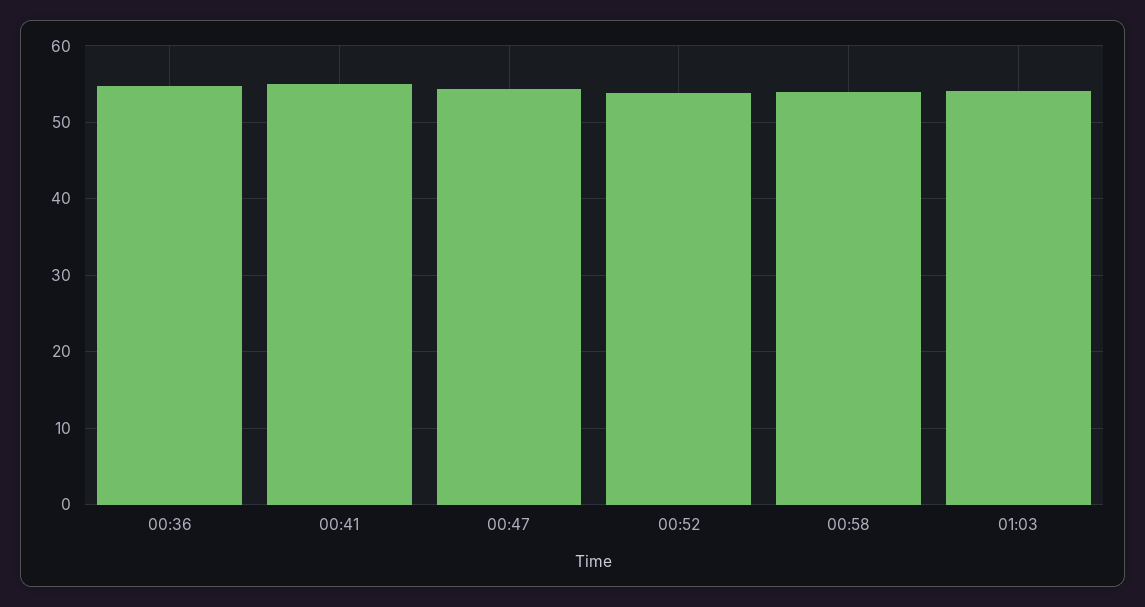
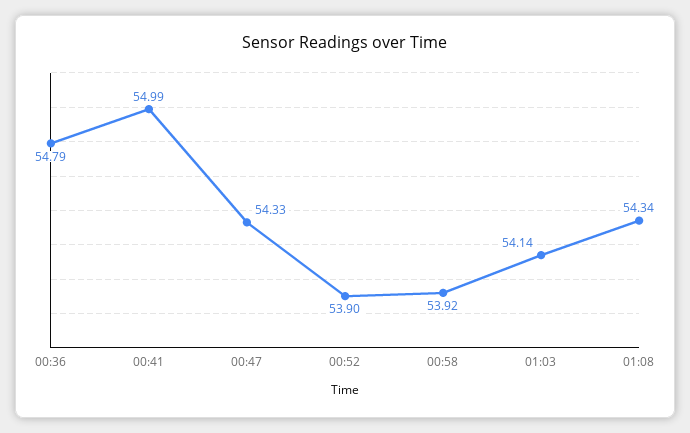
01:08: none -> 54.34

